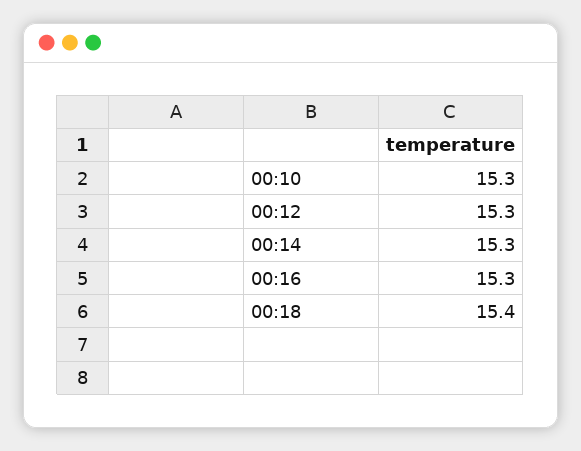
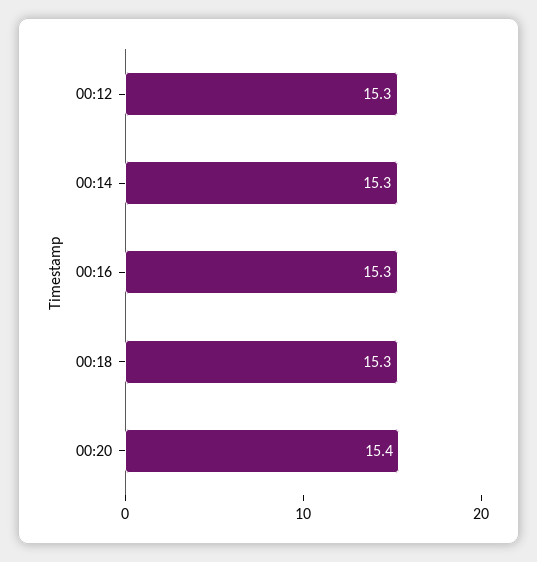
00:10: 15.3 -> none
00:18: 15.4 -> 15.3
00:20: none -> 15.4

